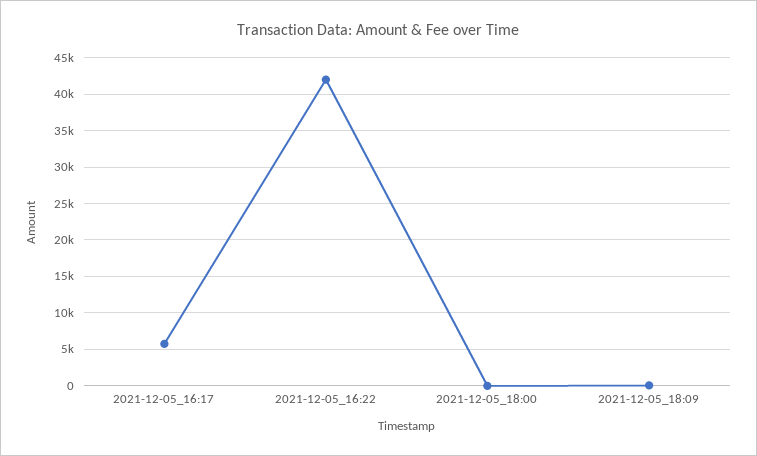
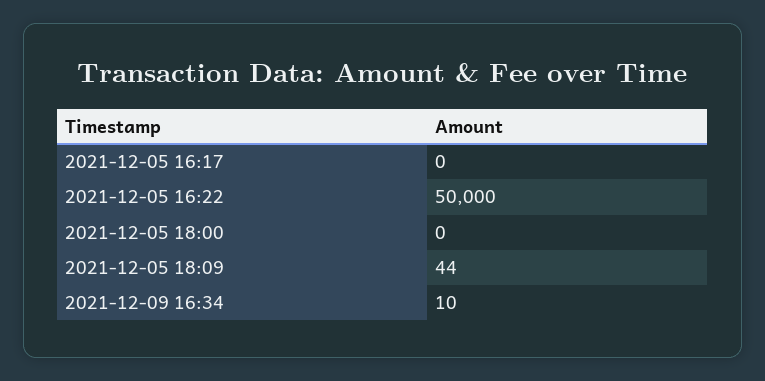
2021-12-05_16:17: 6000 -> 0
2021-12-05_16:22: 42000 -> 50000
2021-12-09 16:34: none -> 10

